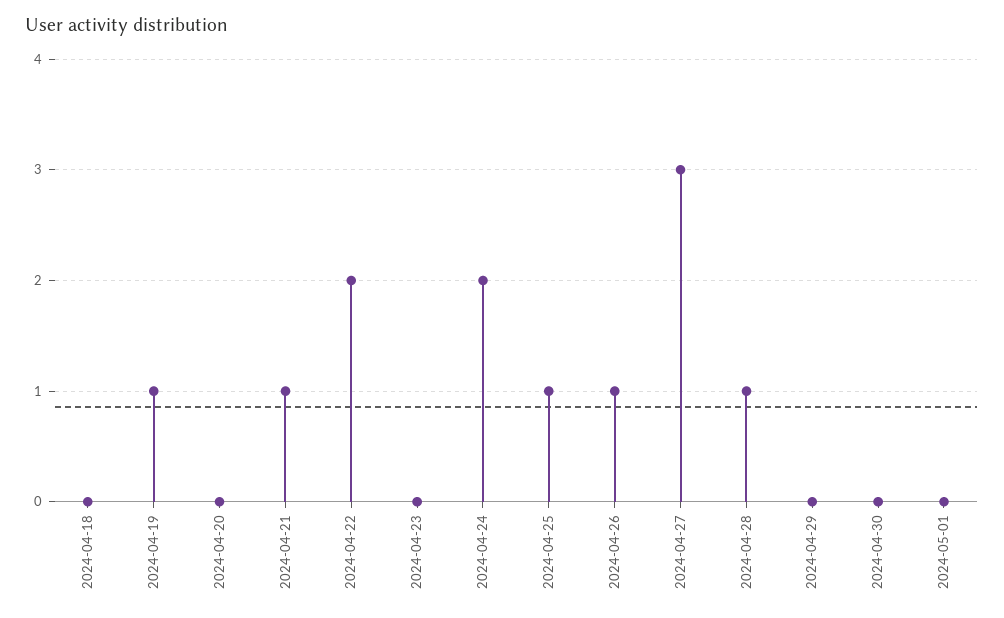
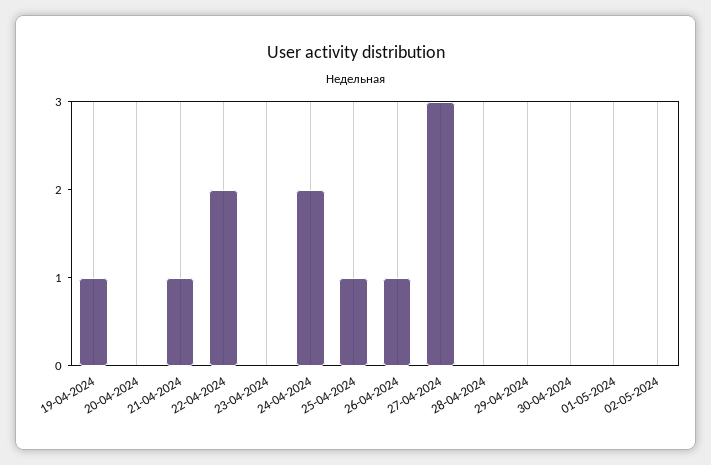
2024-04-18: 0 -> none
2024-04-28: 1 -> 0
02-05-2024: none -> 0

